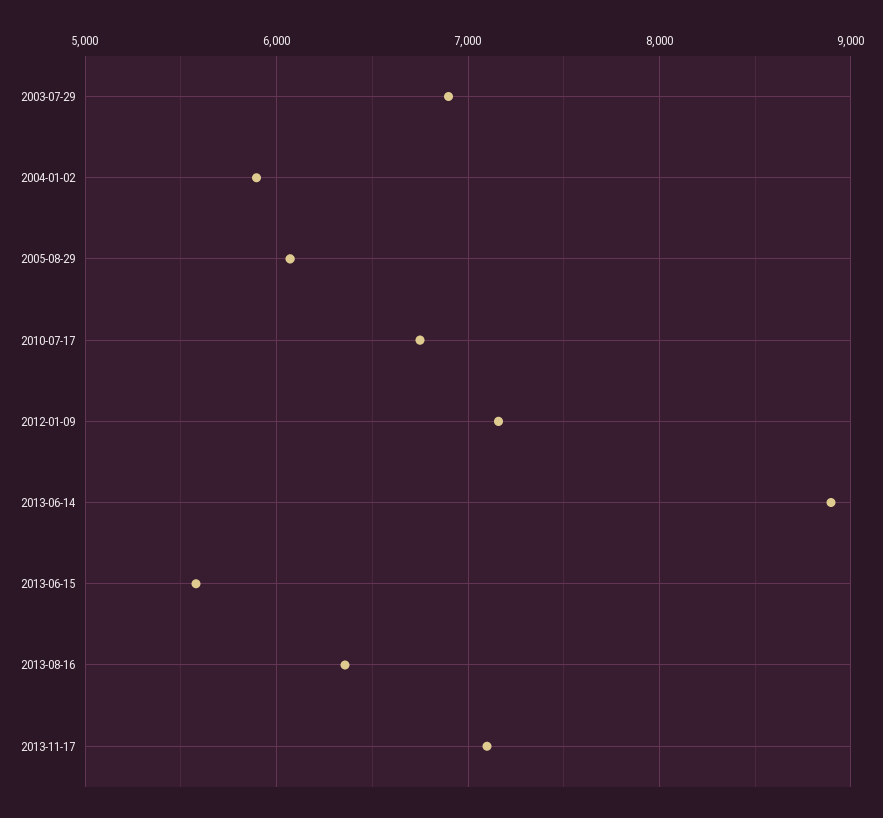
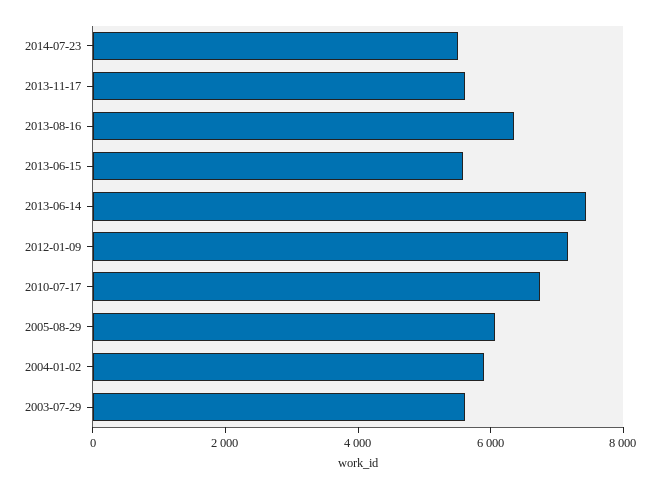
2003-07-29: 6900 -> 5500
2013-06-14: 8900 -> 7500
2013-11-17: 7100 -> 5500
2014-07-23: none -> 5500

